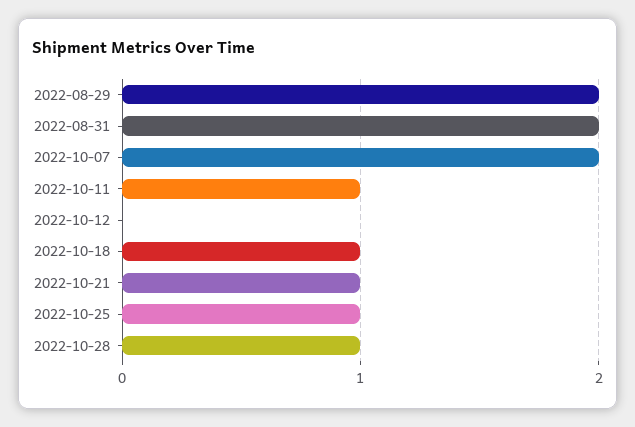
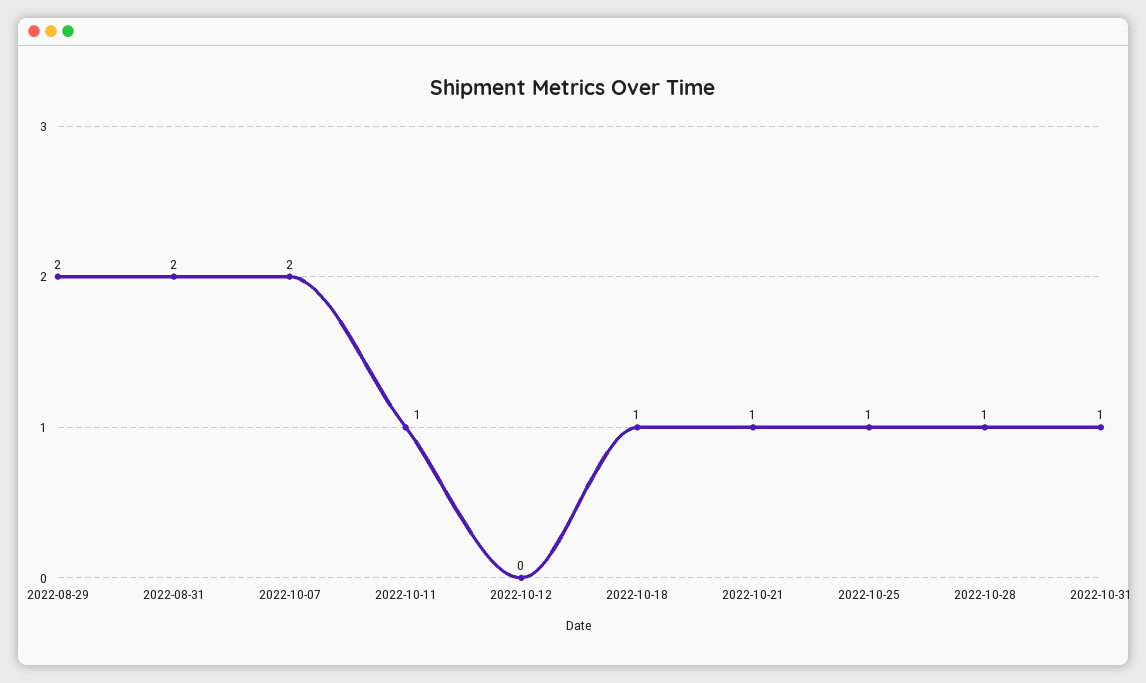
2022-10-31: none -> 1

